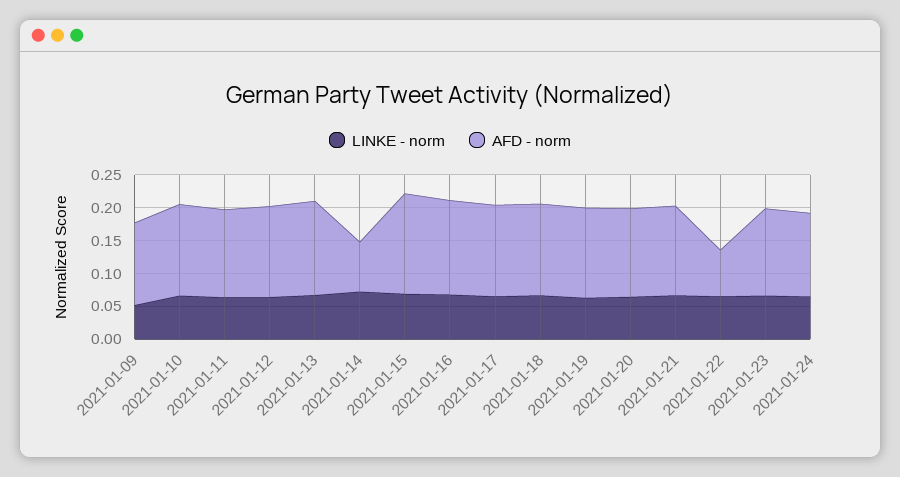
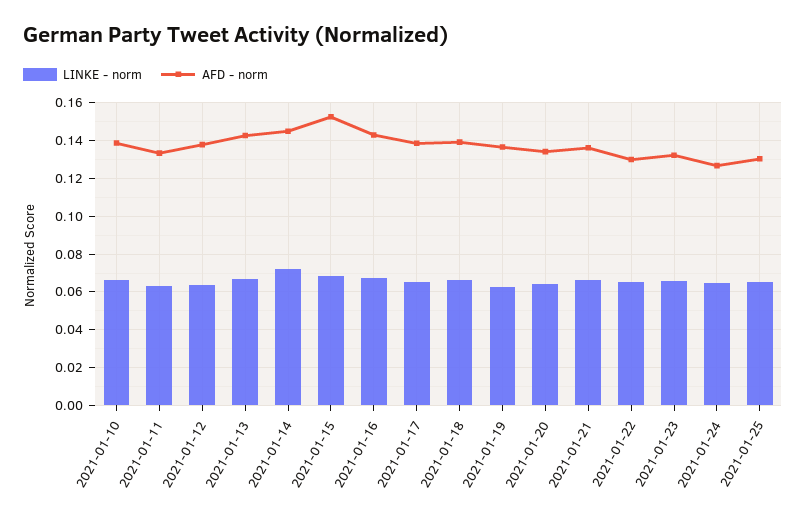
LINKE - norm, 2021-01-09: 0.05 -> none
AFD - norm, 2021-01-09: 0.125 -> none
AFD - norm, 2021-01-14: 0.075 -> 0.145
AFD - norm, 2021-01-22: 0.075 -> 0.13
LINKE - norm, 2021-01-25: none -> 0.065
AFD - norm, 2021-01-25: none -> 0.13

